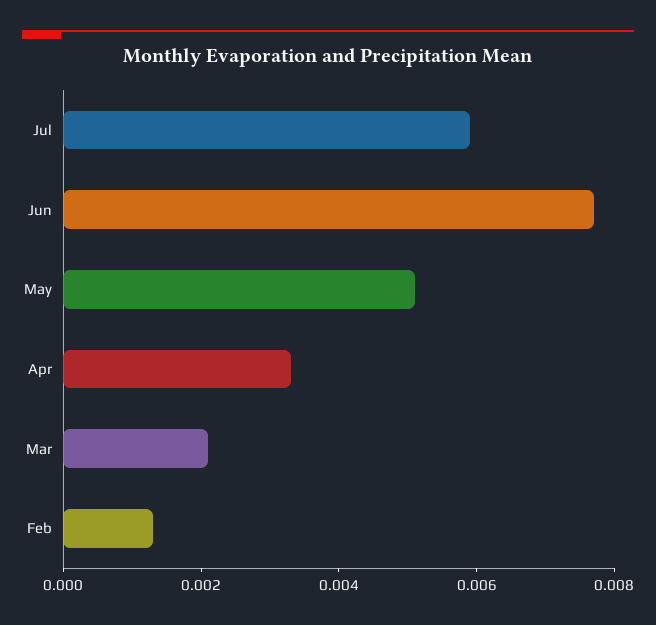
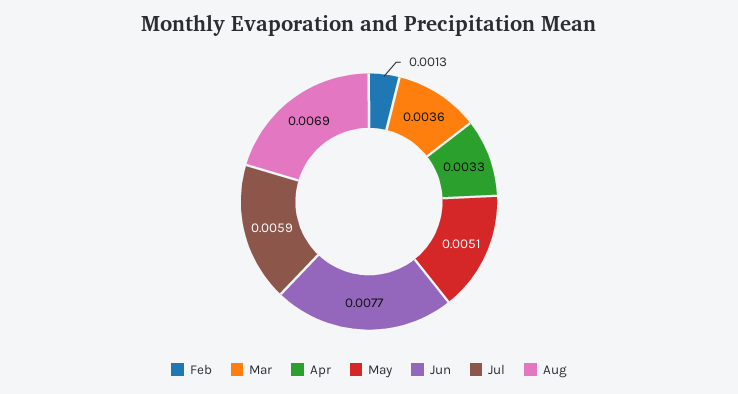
Mar: 0.002 -> 0.0036
Aug: none -> 0.0069

